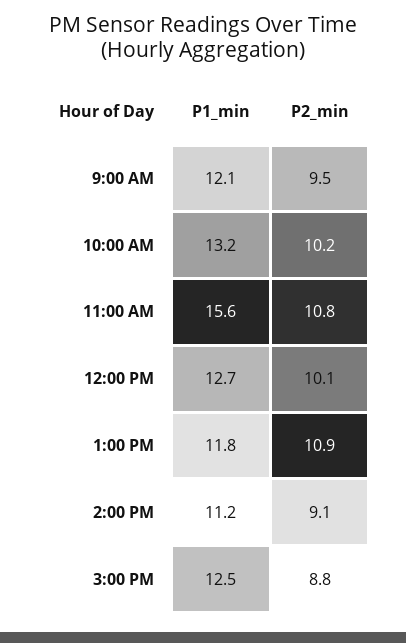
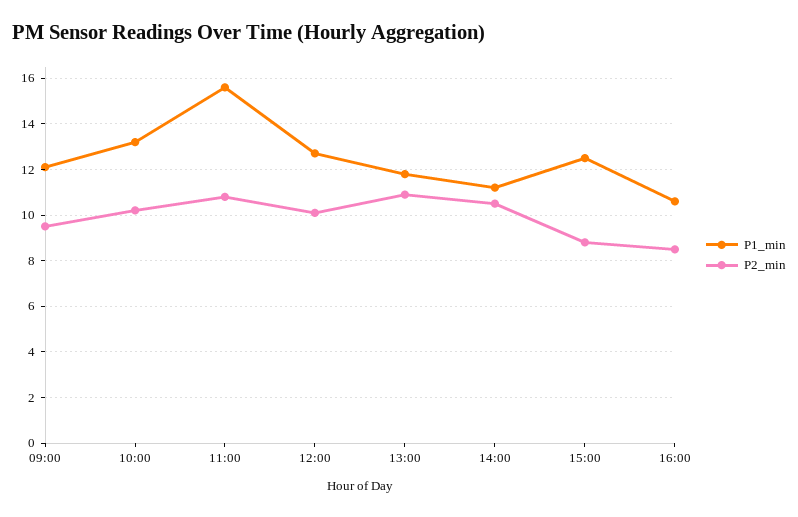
P2_min, 2:00 PM: 9.1 -> 10.5
P1_min, 16:00: none -> 10.5
P2_min, 16:00: none -> 8.5

